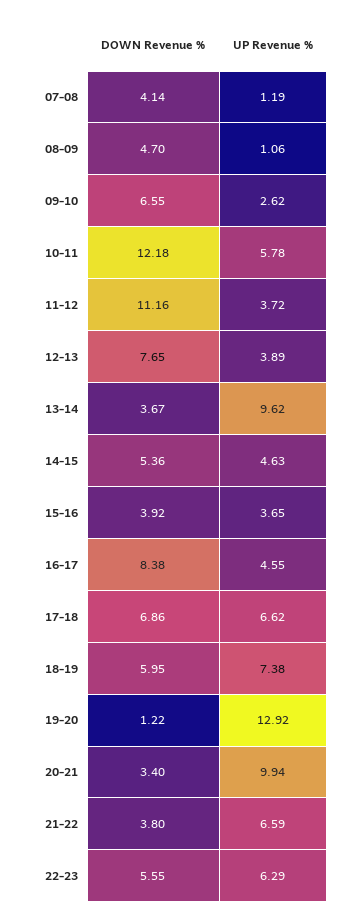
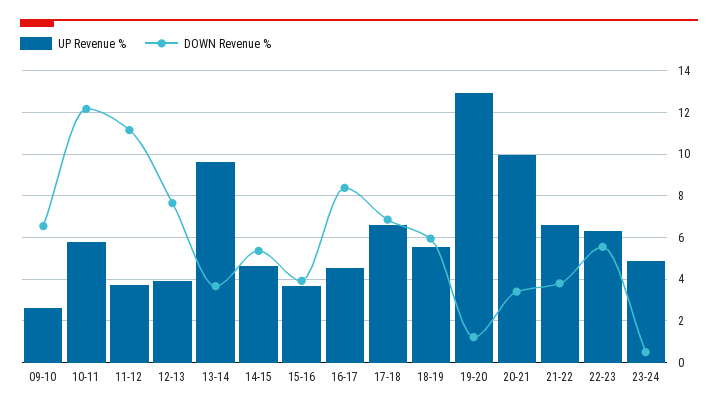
DOWN Revenue %, 07-08: 4.14 -> none
UP Revenue %, 07-08: 1.19 -> none
DOWN Revenue %, 08-09: 4.7 -> none
UP Revenue %, 08-09: 1.06 -> none
UP Revenue %, 18-19: 7.38 -> 5.5
UP Revenue %, 23-24: none -> 5
DOWN Revenue %, 23-24: none -> 0.5

